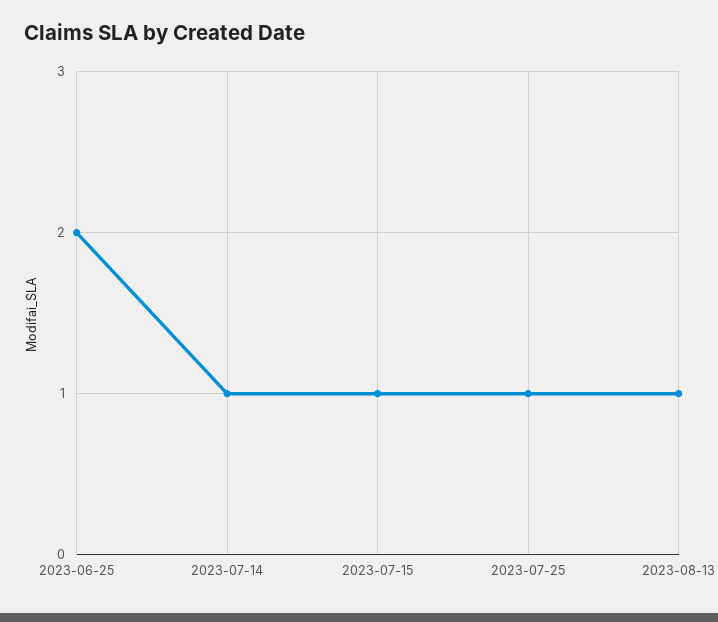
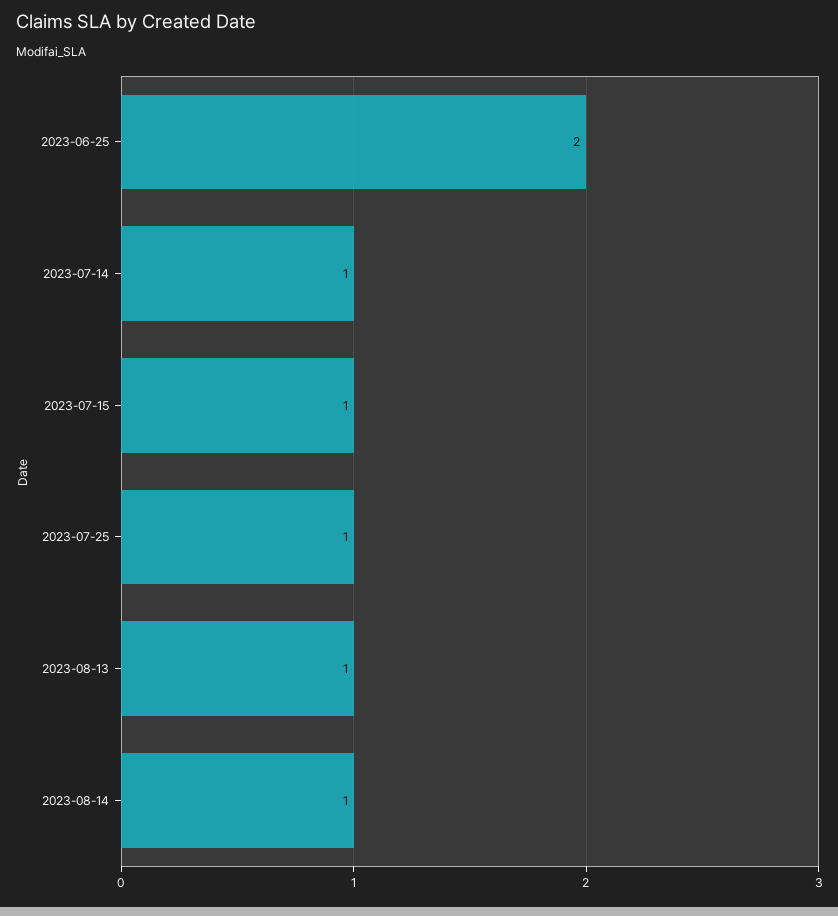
2023-08-14: none -> 1

